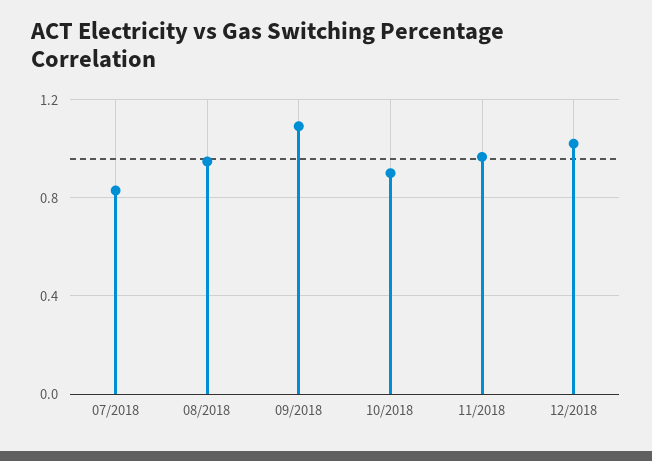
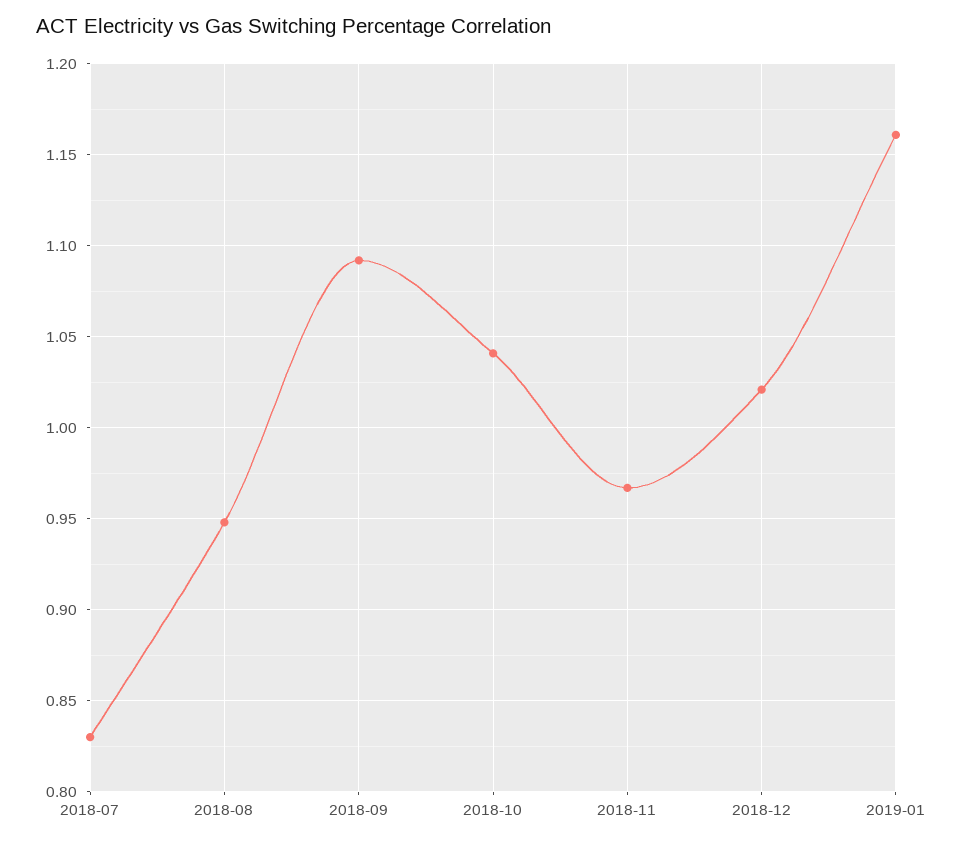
10/2018: 0.9 -> 1.04
2019-01: none -> 1.16

